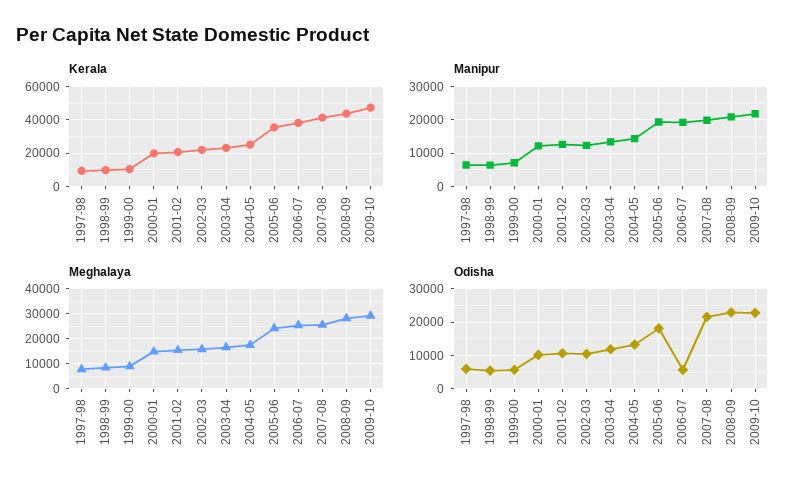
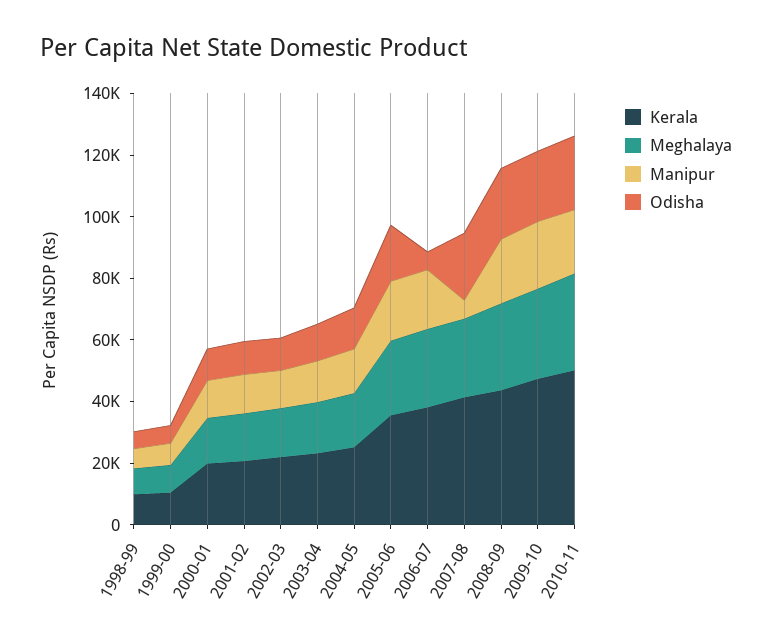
Kerala, 1997-98: 10000 -> none
Manipur, 1997-98: 6000 -> none
Manipur, 2007-08: 20000 -> 5000
Meghalaya, 1997-98: 7500 -> none
Odisha, 1997-98: 6000 -> none
Kerala, 2010-11: none -> 50000
Meghalaya, 2010-11: none -> 30000
Manipur, 2010-11: none -> 20000
Odisha, 2010-11: none -> 25000

